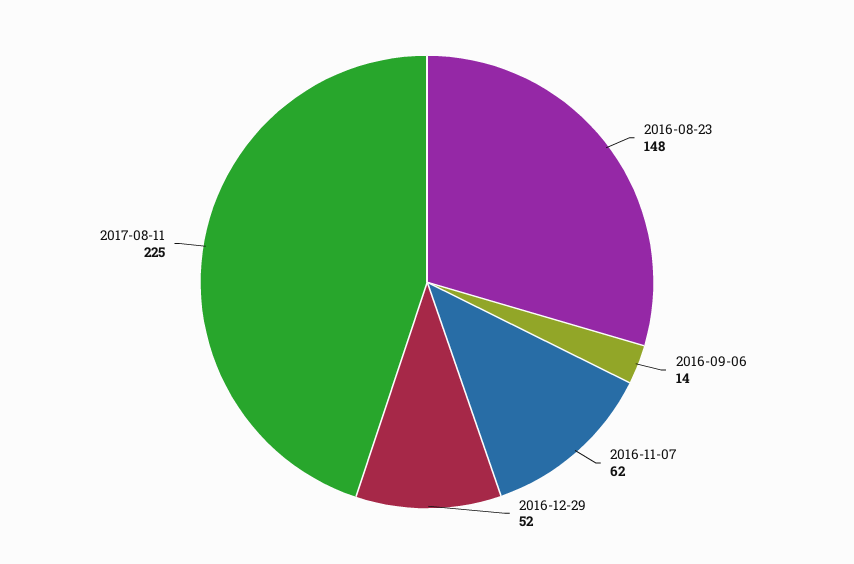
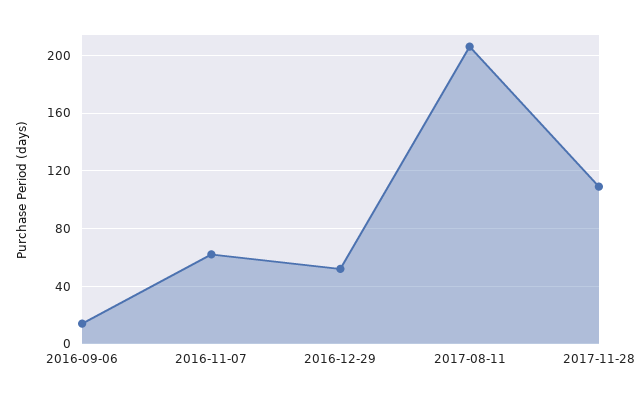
2016-08-23: 148 -> none
2017-08-11: 225 -> 205
2017-11-28: none -> 110

